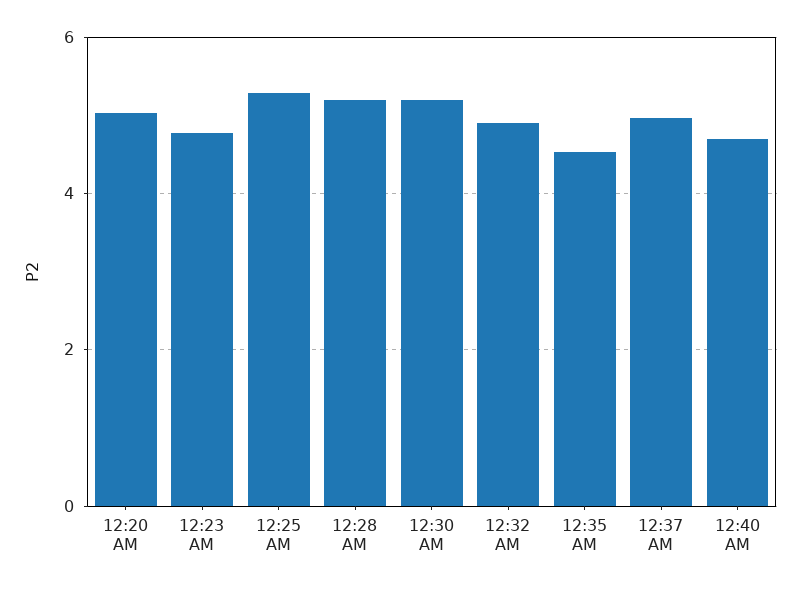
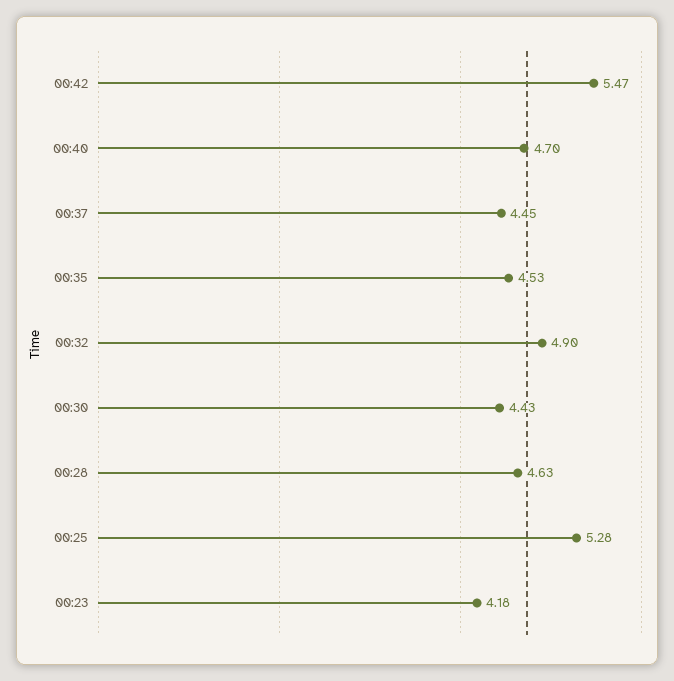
12:20 AM: 5 -> none
12:23 AM: 4.8 -> 4.18
12:28 AM: 5.2 -> 4.63
12:30 AM: 5.2 -> 4.43
12:37 AM: 5 -> 4.45
00:42: none -> 5.47

